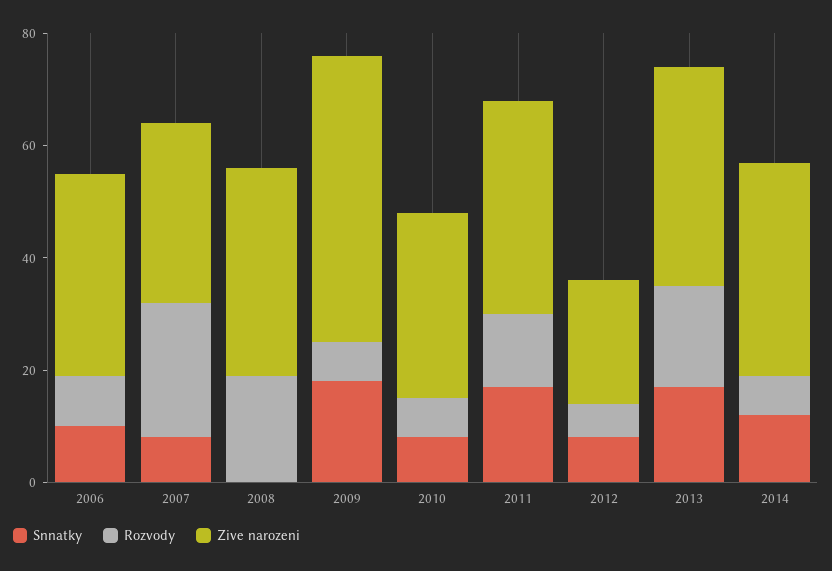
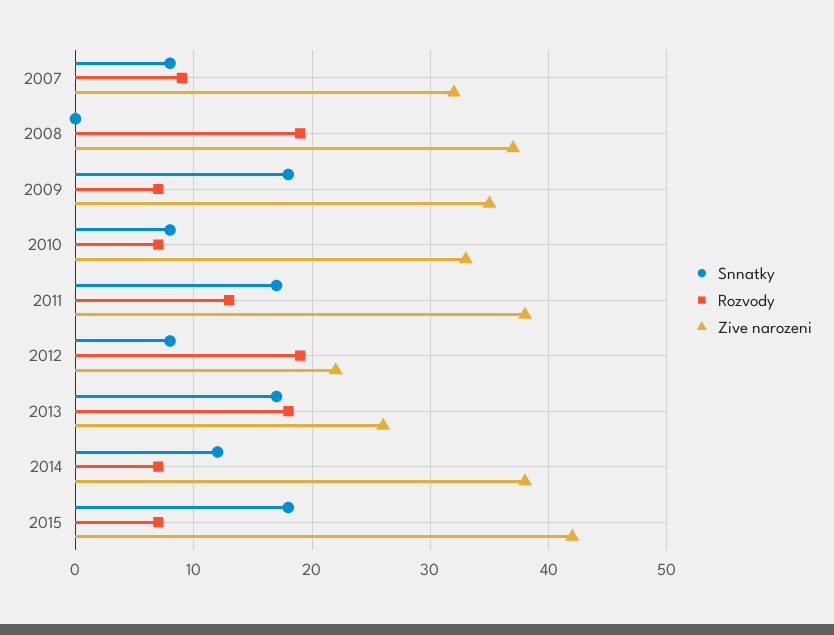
Snnatky, 2006: 10 -> none
Rozvody, 2006: 10 -> none
Zive narozeni, 2006: 35 -> none
Rozvody, 2007: 25 -> 9
Zive narozeni, 2009: 50 -> 35
Rozvody, 2012: 5 -> 19
Zive narozeni, 2013: 40 -> 26
Snnatky, 2015: none -> 18
Rozvody, 2015: none -> 7
Zive narozeni, 2015: none -> 42

